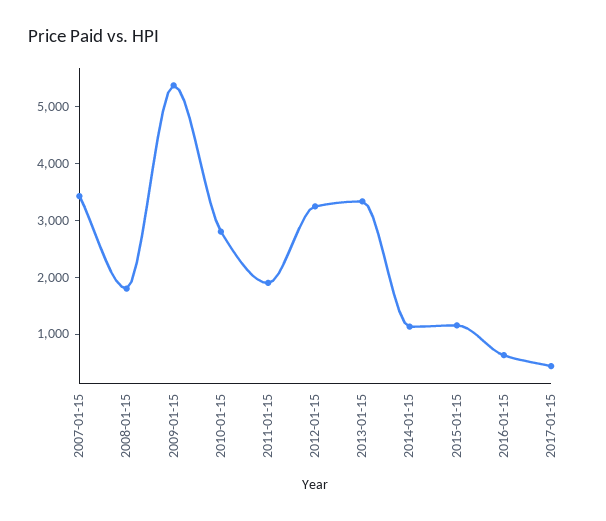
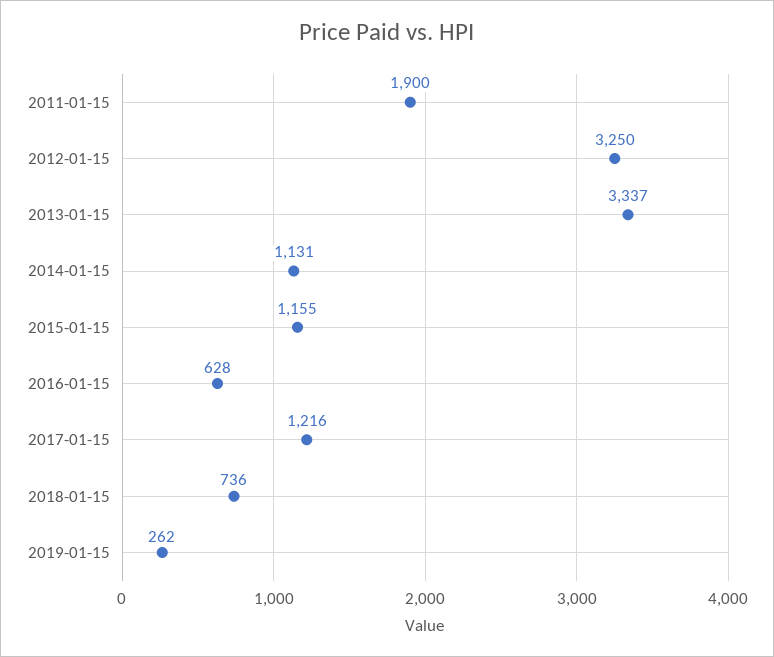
2007-01-15: 3400 -> none
2008-01-15: 1800 -> none
2009-01-15: 5400 -> none
2010-01-15: 2800 -> none
2017-01-15: 400 -> 1216
2018-01-15: none -> 736
2019-01-15: none -> 262

